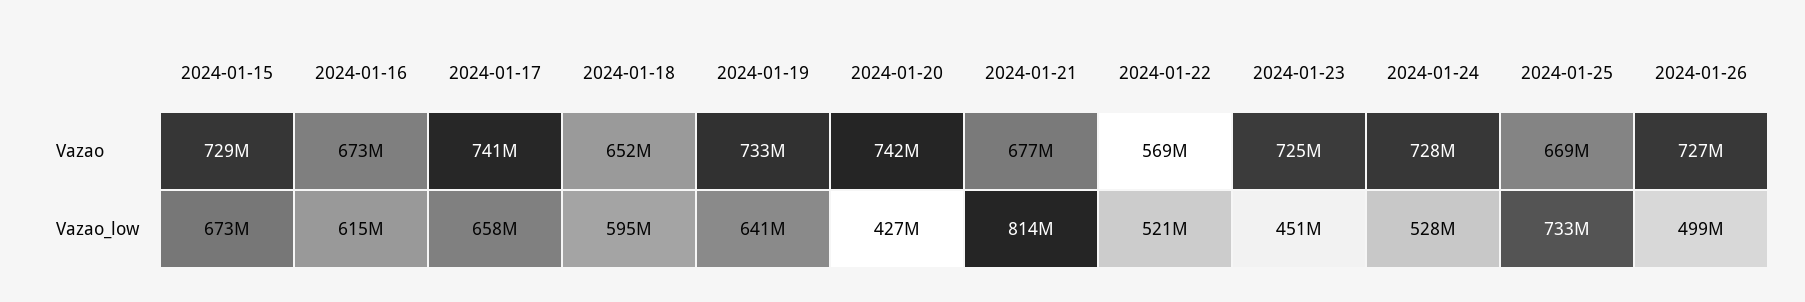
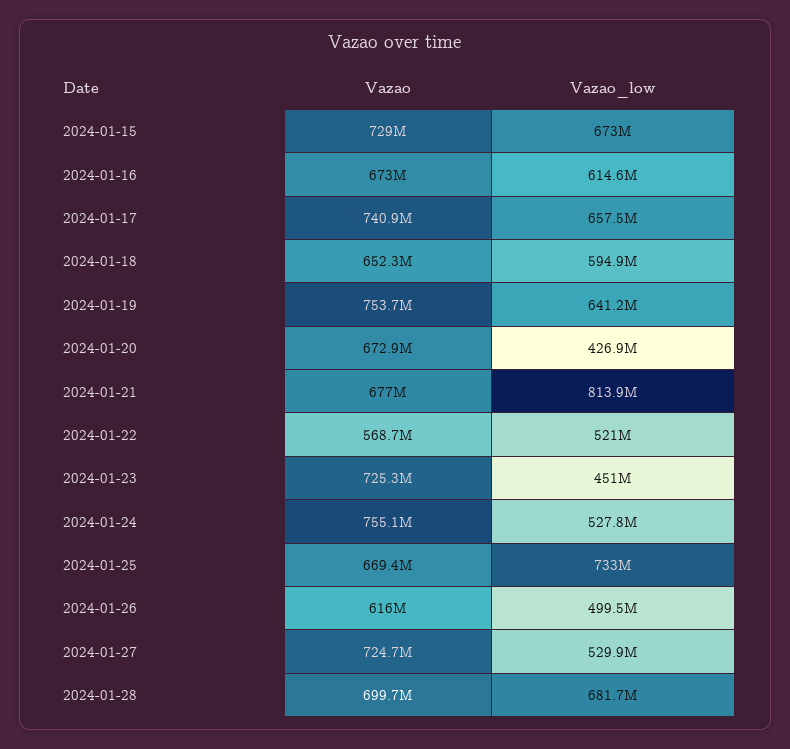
2024-01-19, Vazao: 733000000 -> 753700000
2024-01-20, Vazao: 742000000 -> 672900000
2024-01-24, Vazao: 728000000 -> 755100000
2024-01-26, Vazao: 727000000 -> 616000000
2024-01-27, Vazao: none -> 724700000
2024-01-27, Vazao_low: none -> 529900000
2024-01-28, Vazao: none -> 699700000
2024-01-28, Vazao_low: none -> 681700000

